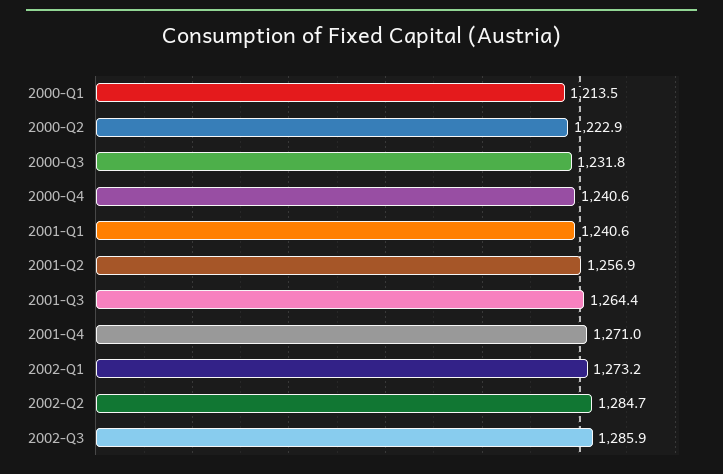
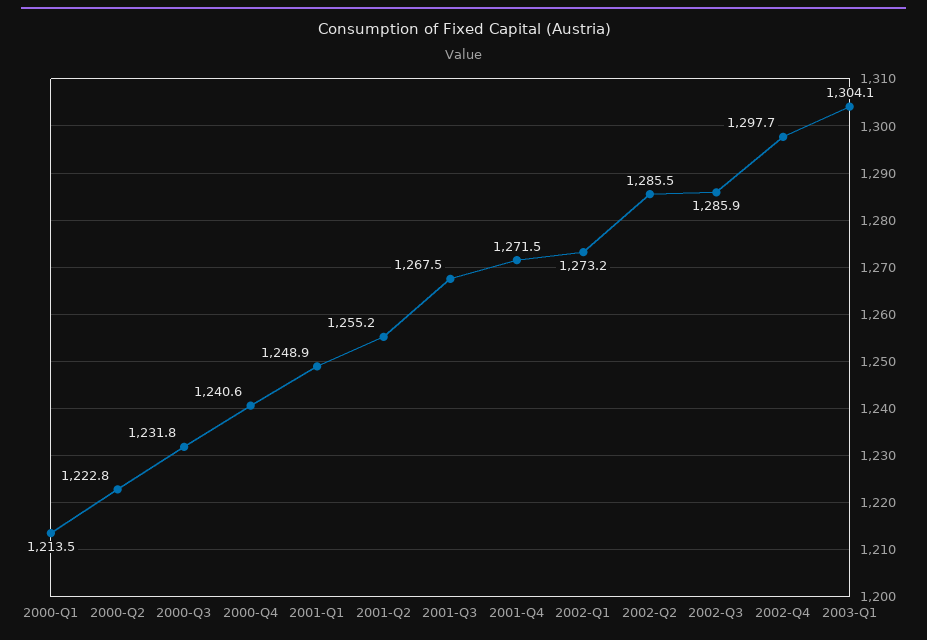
2000-Q2: 1222.9 -> 1222.8
2001-Q1: 1240.6 -> 1248.9
2001-Q2: 1256.9 -> 1255.2
2001-Q3: 1264.4 -> 1267.5
2001-Q4: 1271 -> 1271.5
2002-Q2: 1284.7 -> 1285.5
2002-Q4: none -> 1297.7
2003-Q1: none -> 1304.1

